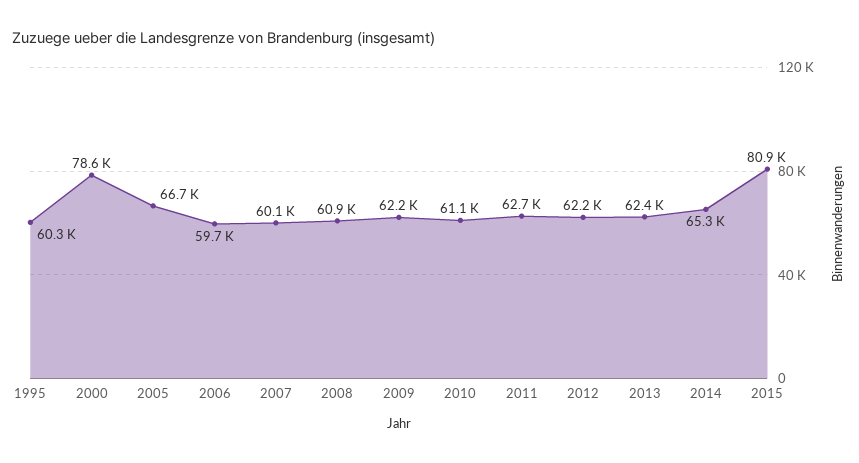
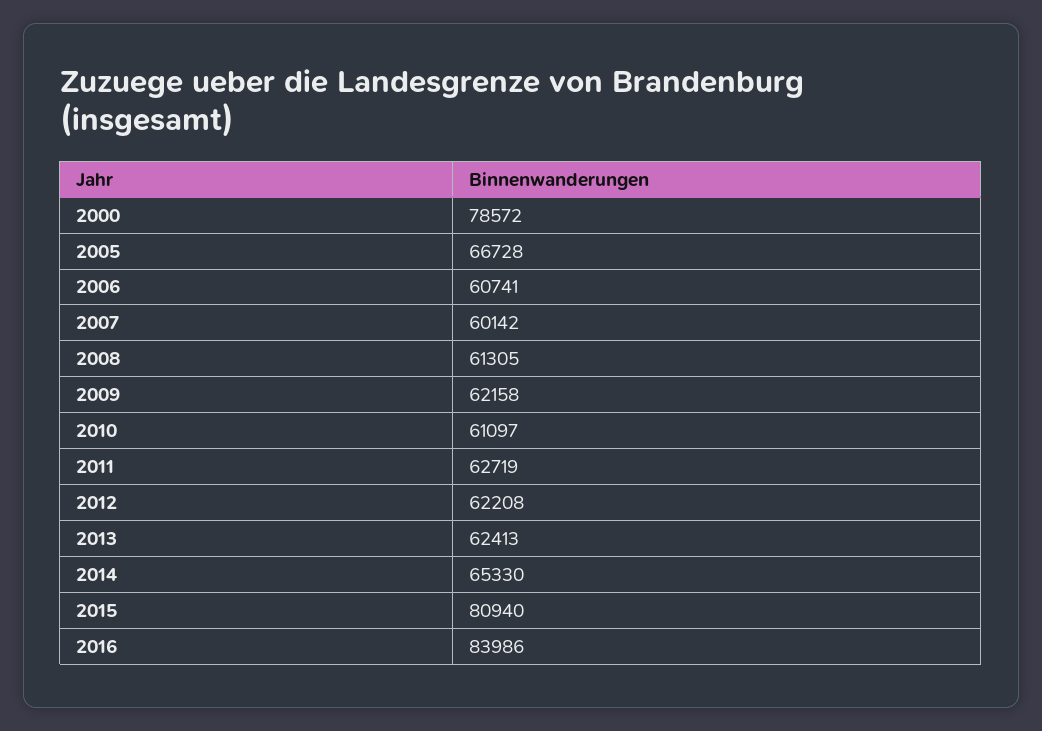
1995: 60300 -> none
2006: 59700 -> 60741
2008: 60900 -> 61305
2016: none -> 83986

